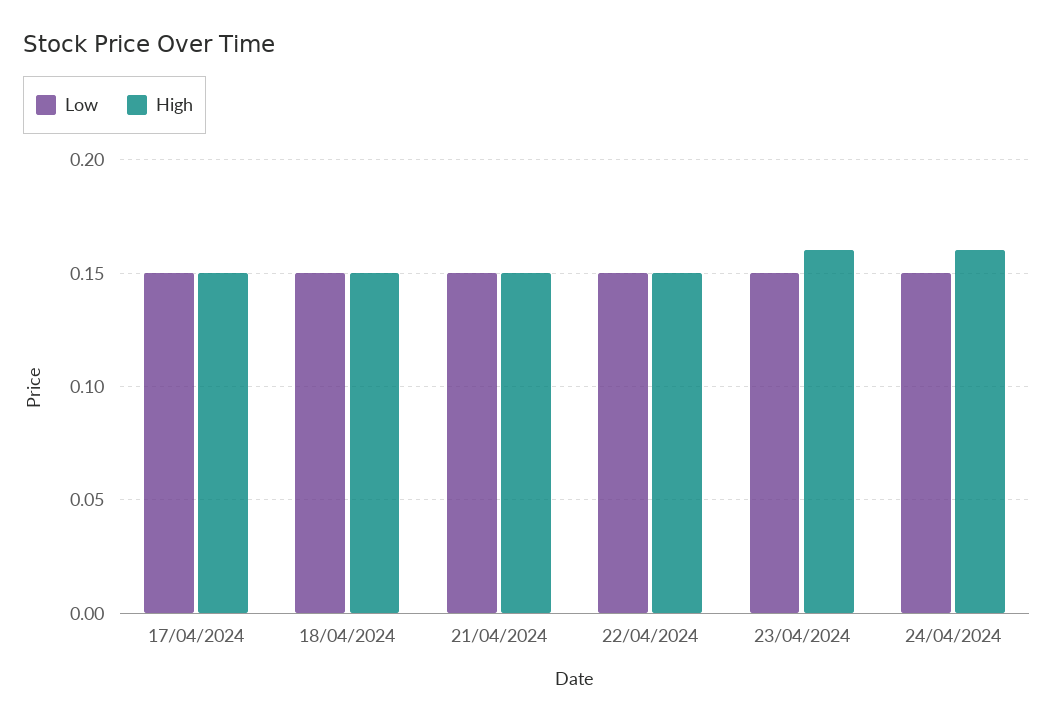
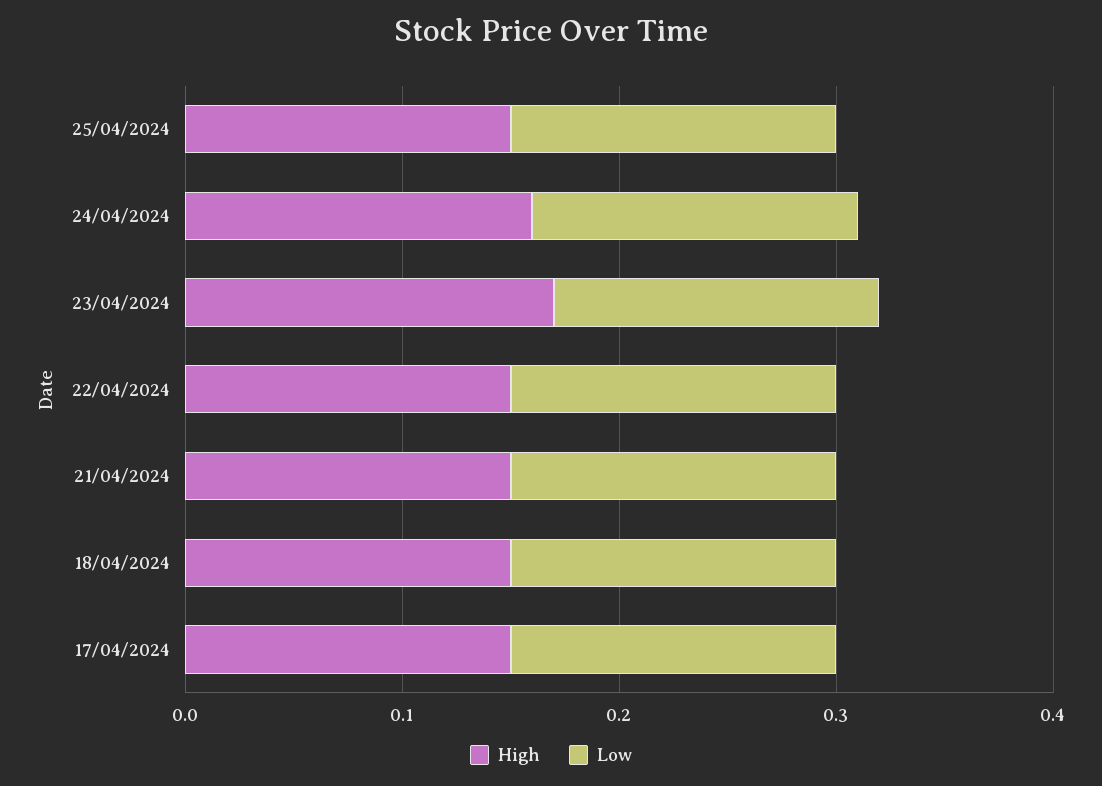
High, 23/04/2024: 0.16 -> 0.17
High, 25/04/2024: none -> 0.15
Low, 25/04/2024: none -> 0.15

